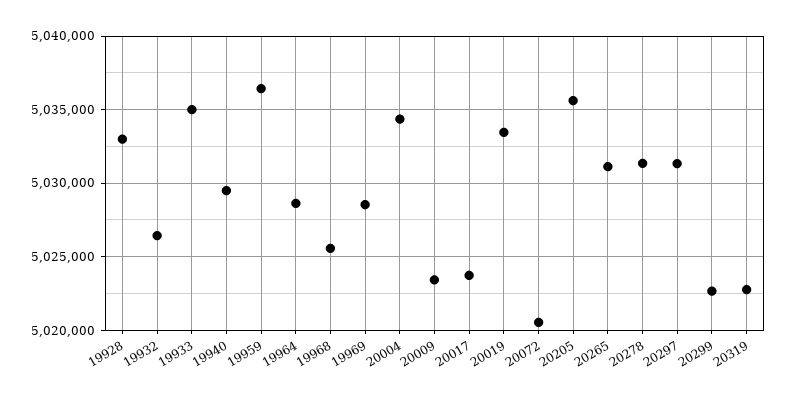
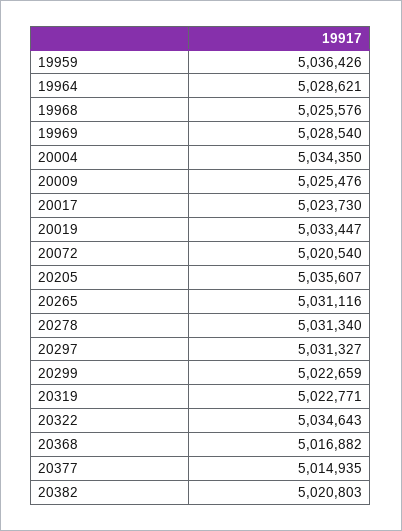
19928: 5033000 -> none
19932: 5026500 -> none
19933: 5035000 -> none
19940: 5029500 -> none
20009: 5023500 -> 5025476
20322: none -> 5034643
20368: none -> 5016882
20377: none -> 5014935
20382: none -> 5020803

